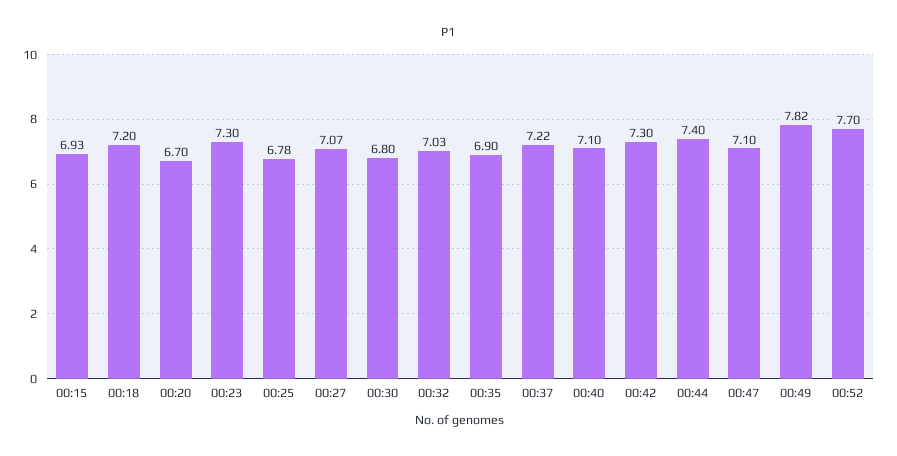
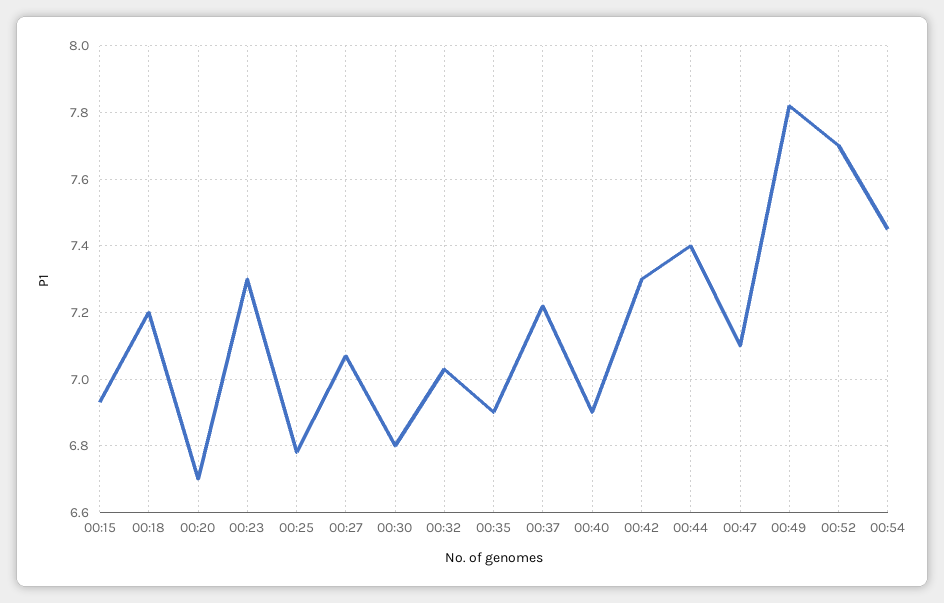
00:40: 7.1 -> 6.9
00:54: none -> 7.45

